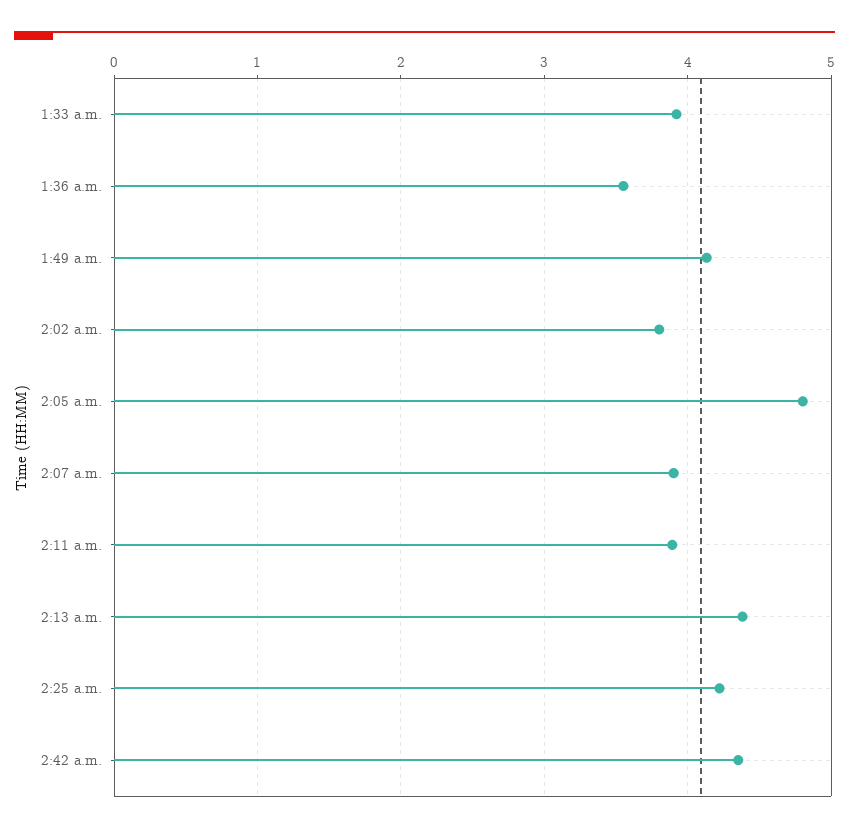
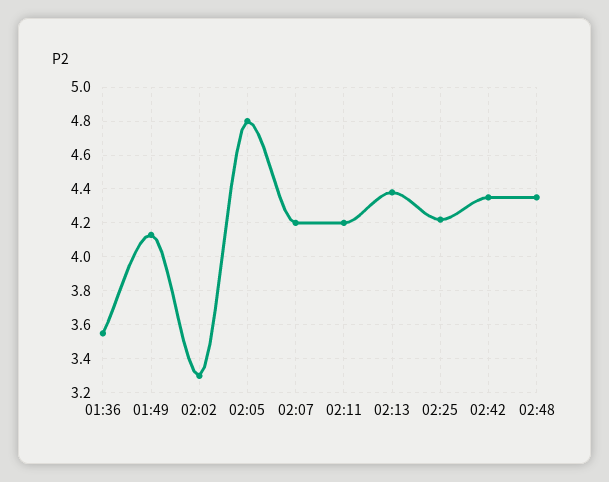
1:33 a.m.: 3.9 -> none
2:02 a.m.: 3.8 -> 3.3
2:07 a.m.: 3.9 -> 4.2
2:11 a.m.: 3.9 -> 4.2
02:48: none -> 4.35

